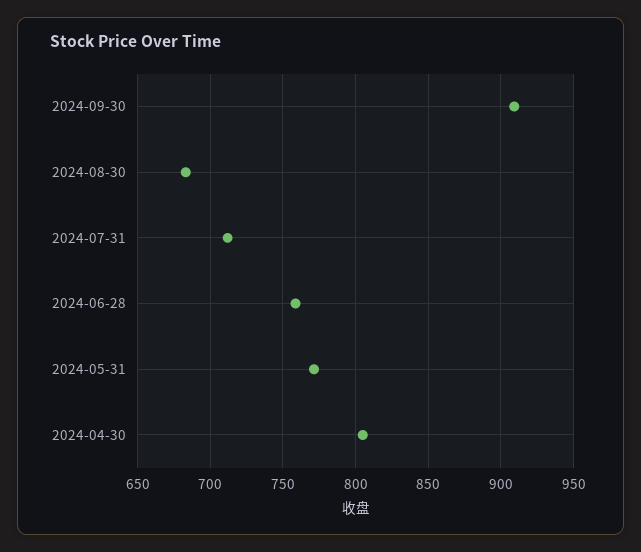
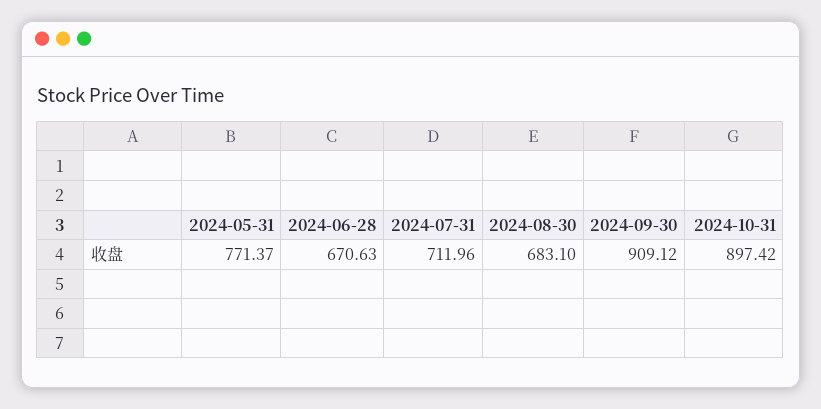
2024-06-28: 760 -> 670.63
2024-04-30: 805 -> none
2024-10-31: none -> 897.42

